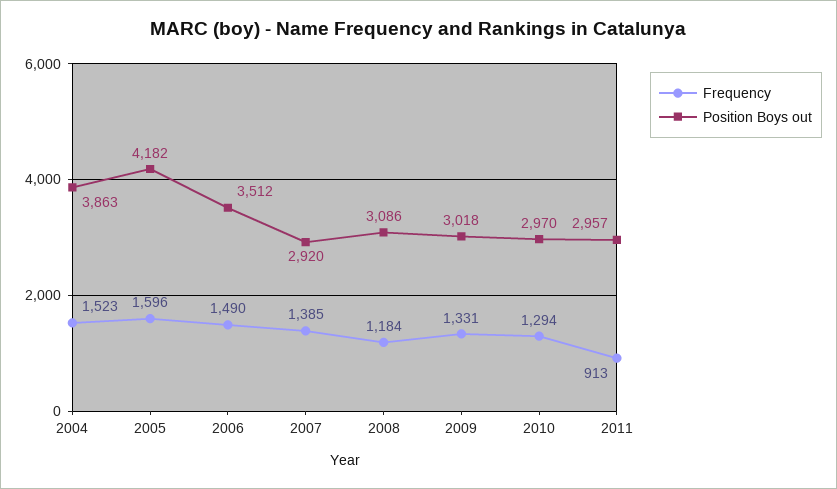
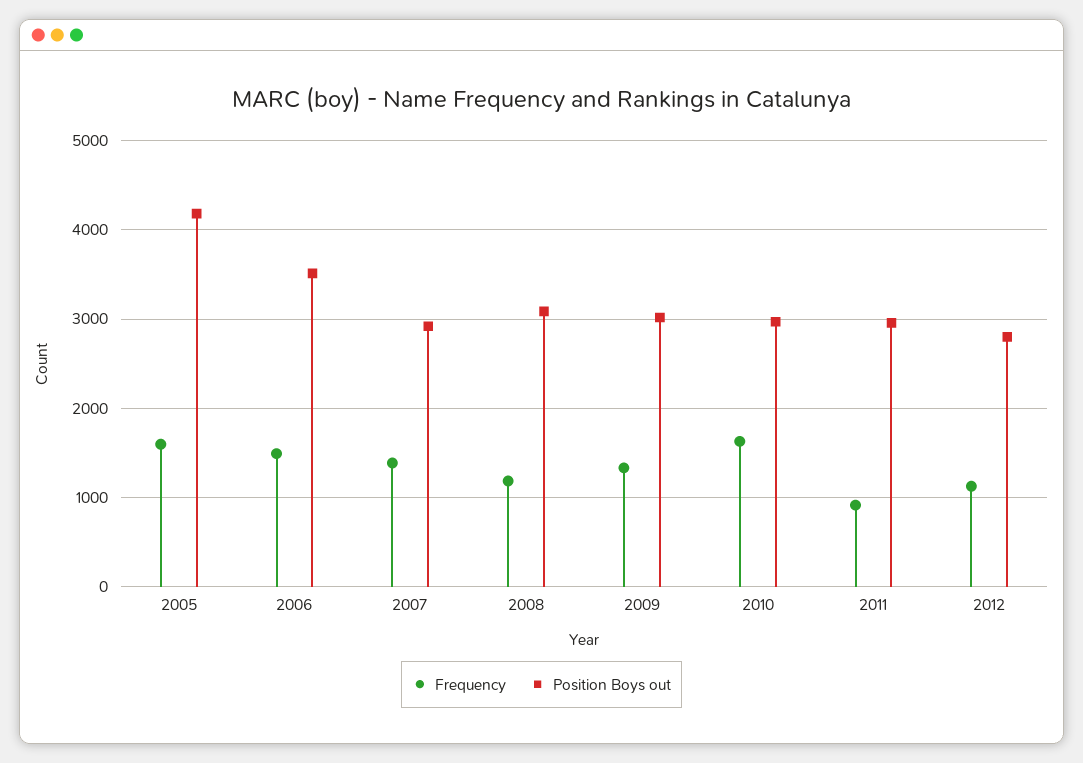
Frequency, 2004: 1523 -> none
Position Boys out, 2004: 3863 -> none
Frequency, 2010: 1294 -> 1600
Frequency, 2012: none -> 1100
Position Boys out, 2012: none -> 2800

